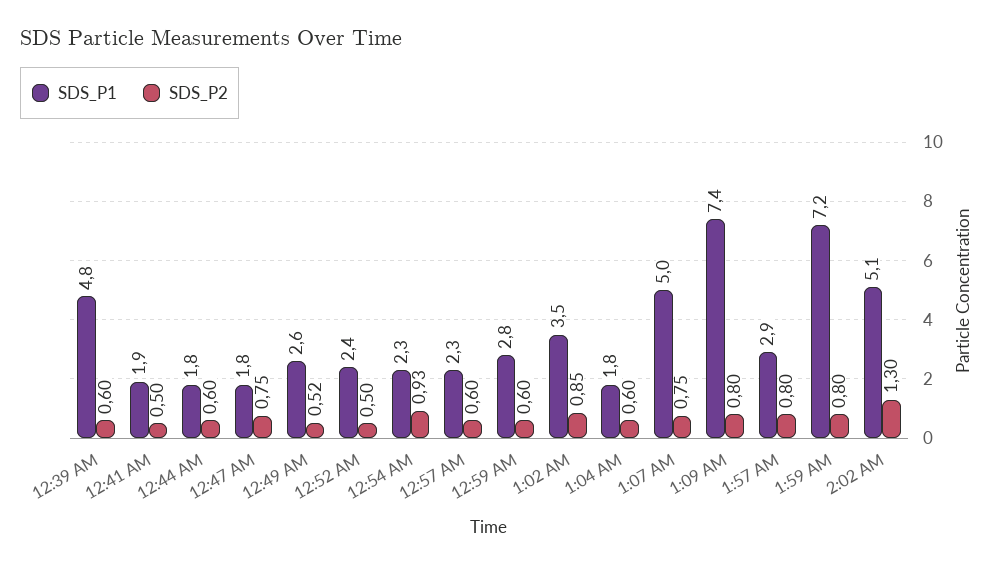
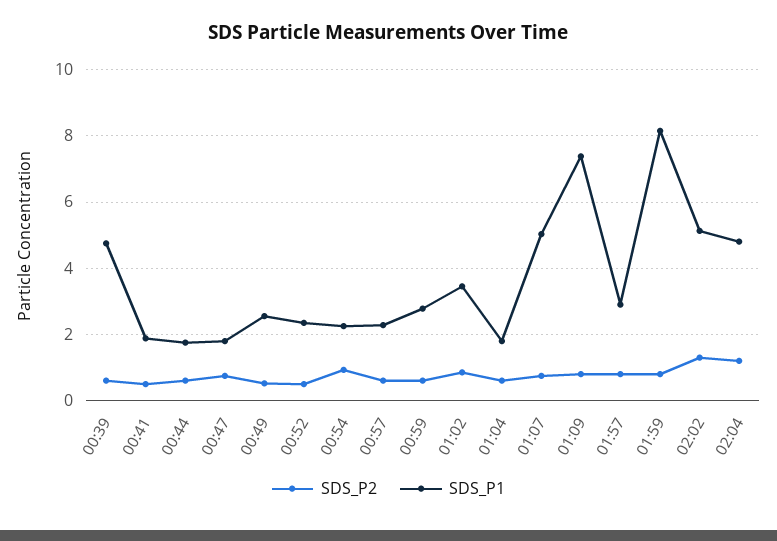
SDS_P1, 1:59 AM: 7.2 -> 8.2
SDS_P2, 02:04: none -> 1.2
SDS_P1, 02:04: none -> 4.8

